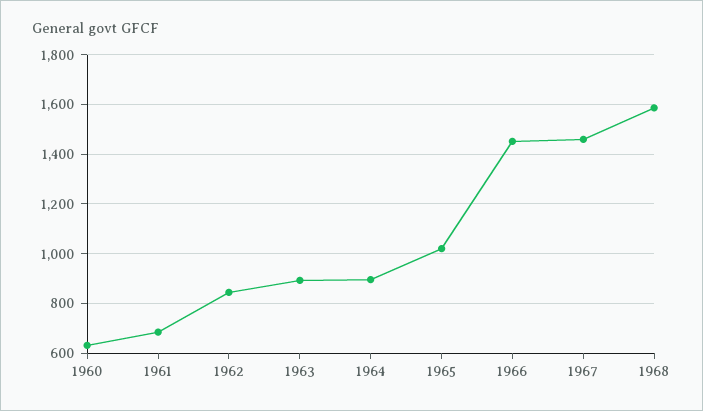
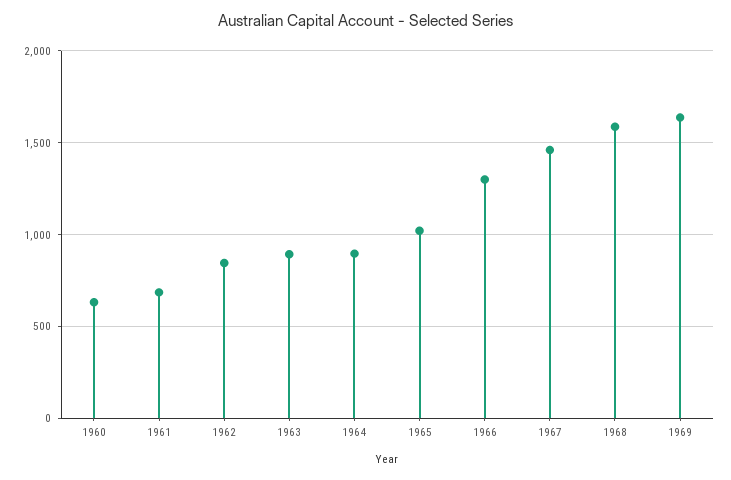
1966: 1450 -> 1300
1969: none -> 1650

